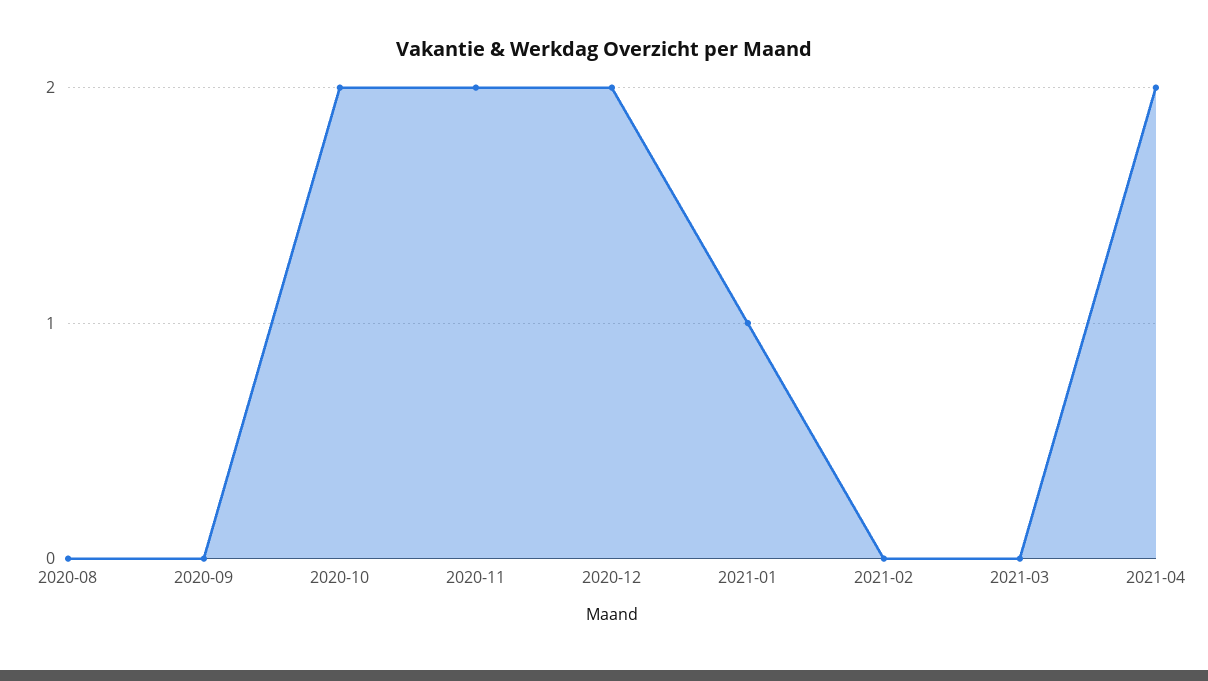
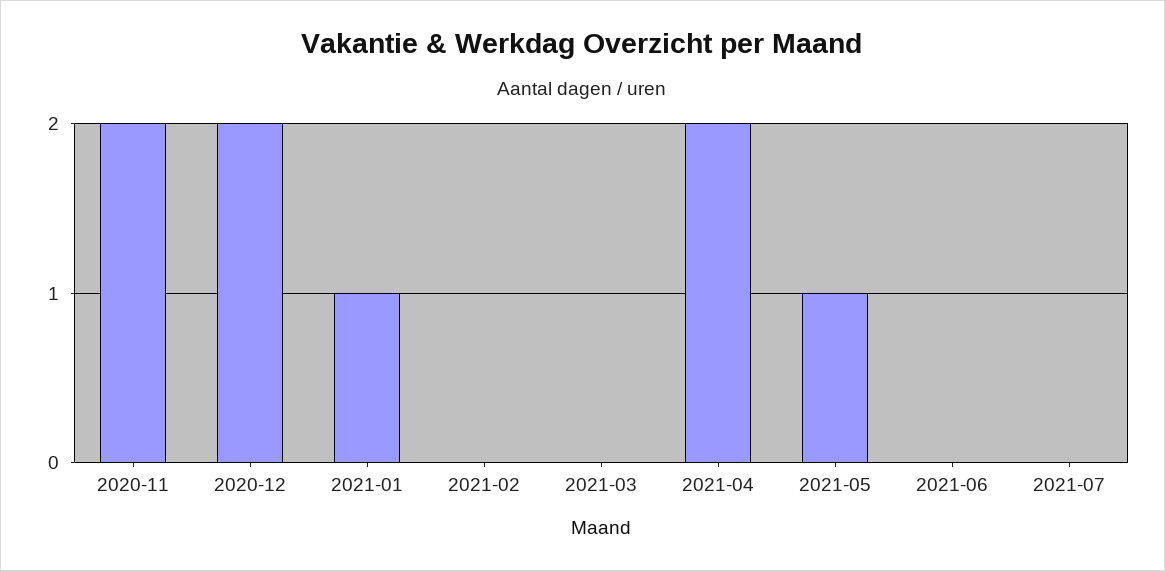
2020-08: 0 -> none
2020-09: 0 -> none
2020-10: 2 -> none
2021-05: none -> 1
2021-06: none -> 0
2021-07: none -> 0

